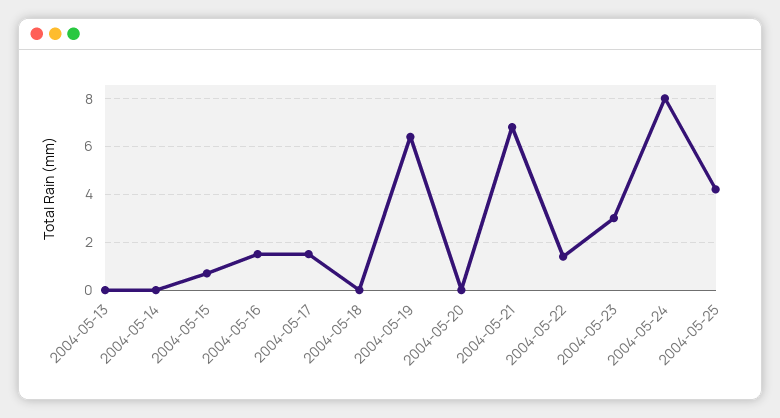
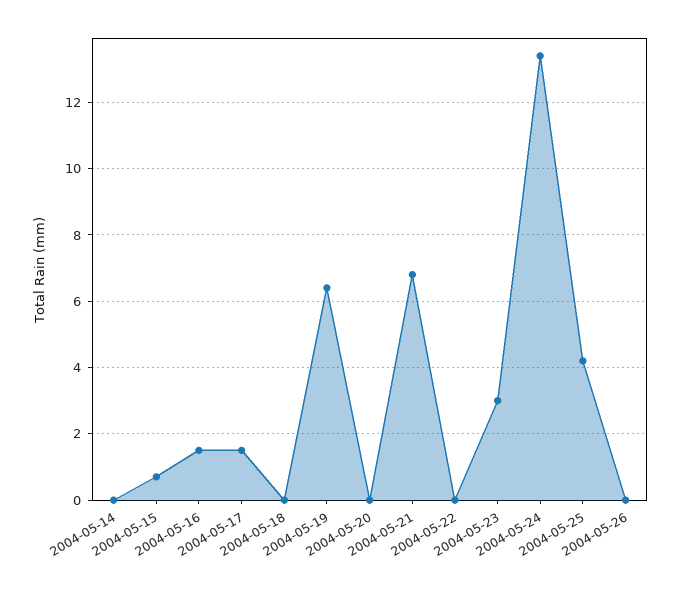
2004-05-13: 0 -> none
2004-05-22: 1.5 -> 0
2004-05-24: 8 -> 13.5
2004-05-26: none -> 0

